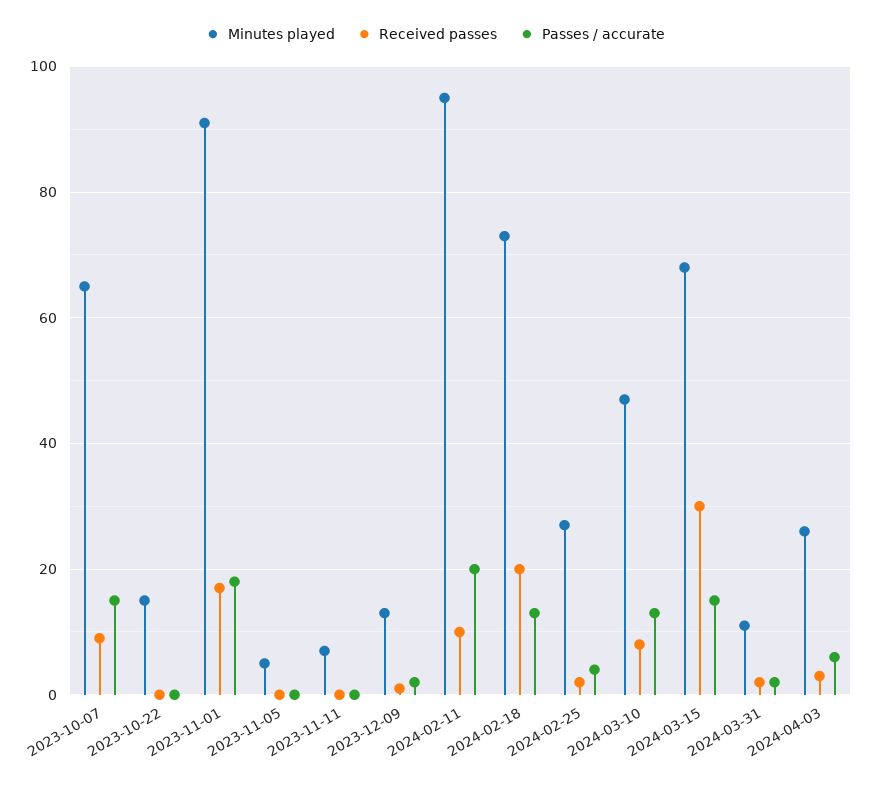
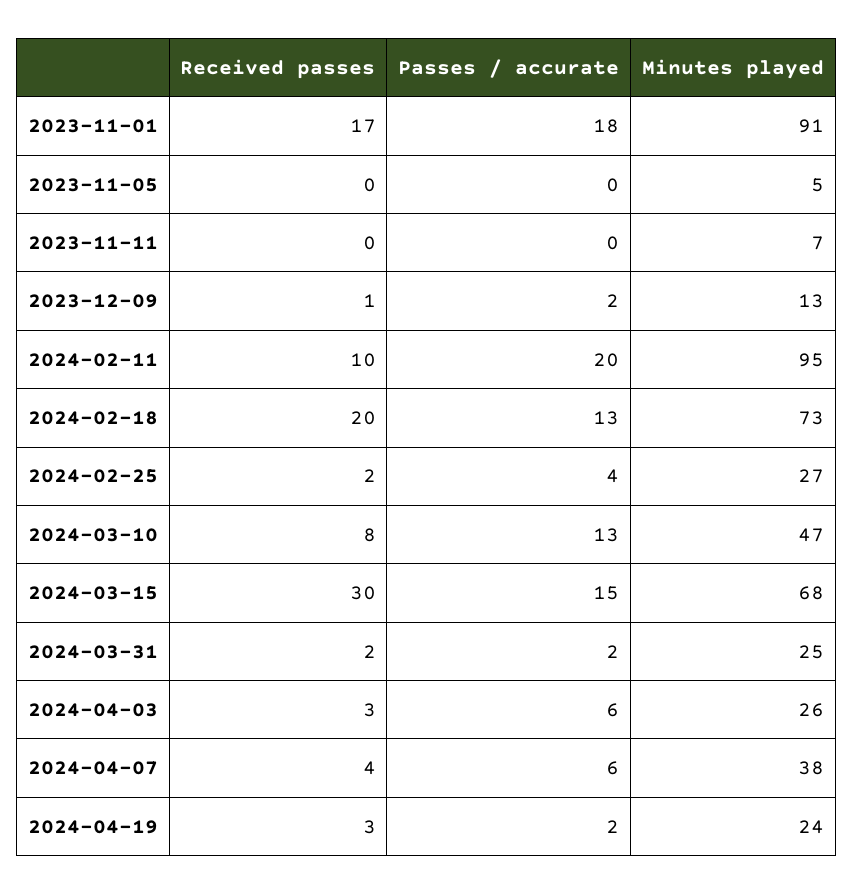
Minutes played, 2023-10-07: 65 -> none
Received passes, 2023-10-07: 10 -> none
Passes / accurate, 2023-10-07: 15 -> none
Minutes played, 2023-10-22: 15 -> none
Received passes, 2023-10-22: 0 -> none
Passes / accurate, 2023-10-22: 0 -> none
Minutes played, 2024-03-31: 10 -> 25
Received passes, 2024-04-07: none -> 4
Passes / accurate, 2024-04-07: none -> 6
Minutes played, 2024-04-07: none -> 38
Received passes, 2024-04-19: none -> 3
Passes / accurate, 2024-04-19: none -> 2
Minutes played, 2024-04-19: none -> 24

